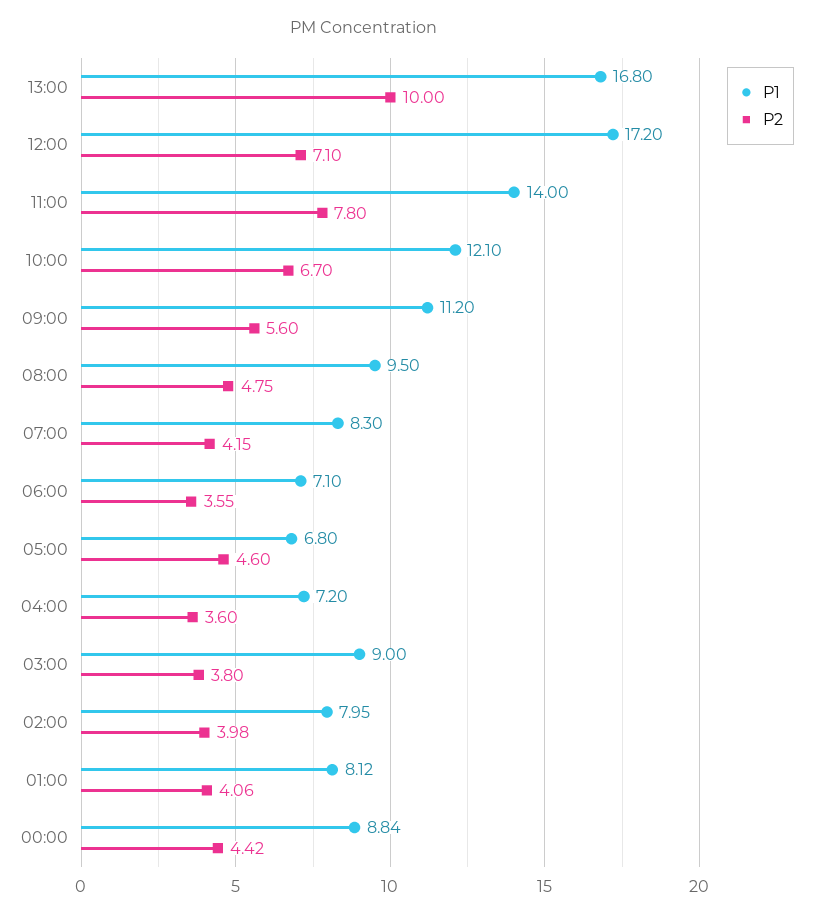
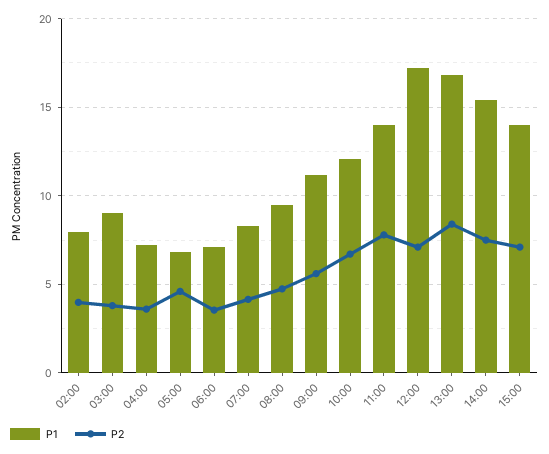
P2, 13:00: 10 -> 8.5
P1, 01:00: 8.12 -> none
P2, 01:00: 4.06 -> none
P1, 00:00: 8.84 -> none
P2, 00:00: 4.42 -> none
P1, 14:00: none -> 15.5
P2, 14:00: none -> 7.5
P1, 15:00: none -> 14
P2, 15:00: none -> 7

